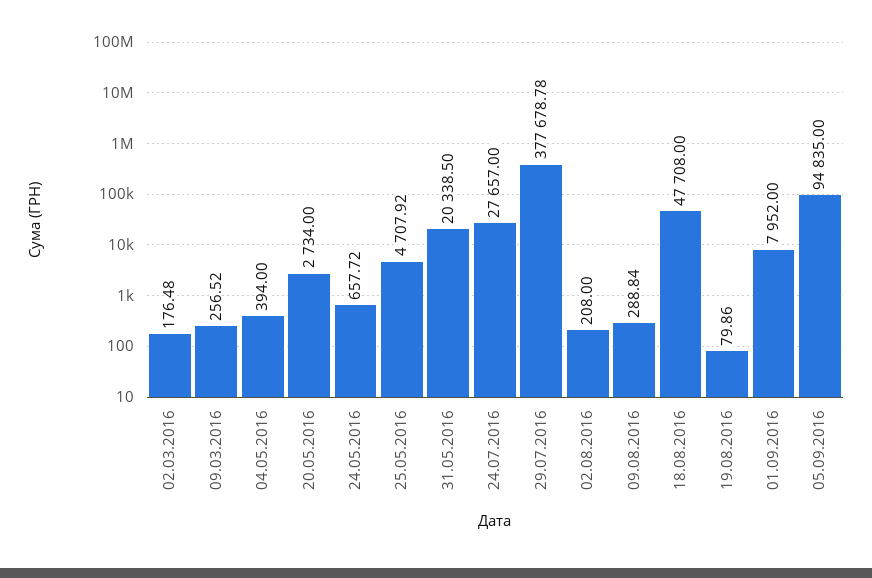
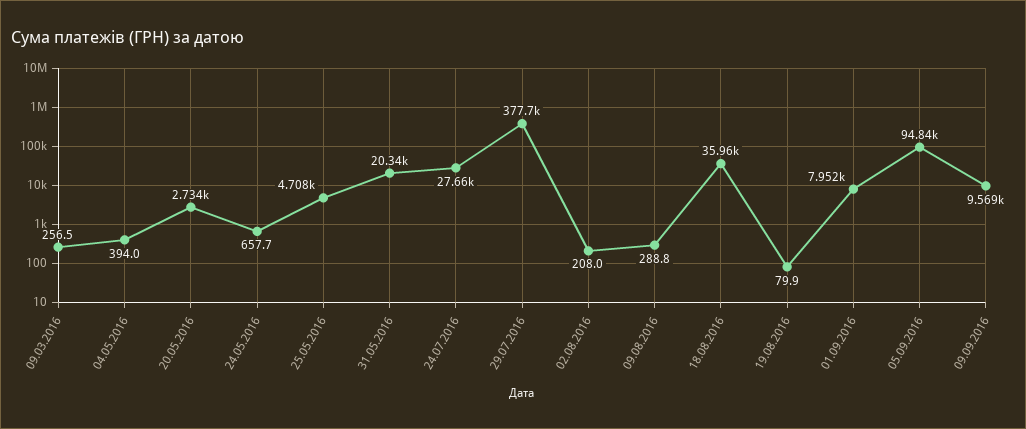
02.03.2016: 176.48 -> none
18.08.2016: 47708 -> 35960
09.09.2016: none -> 9569

